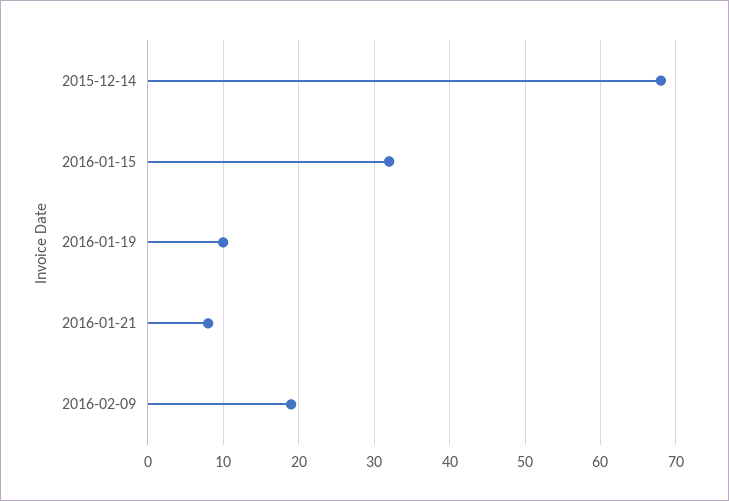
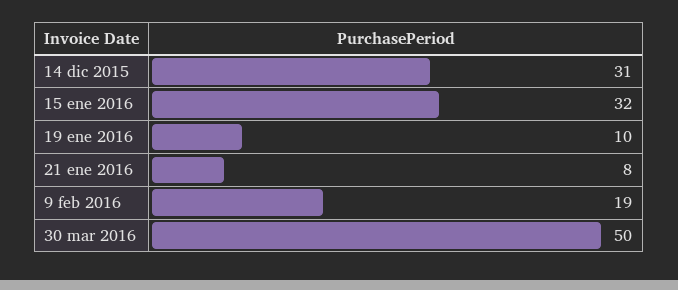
2015-12-14: 68 -> 31
30 mar 2016: none -> 50

